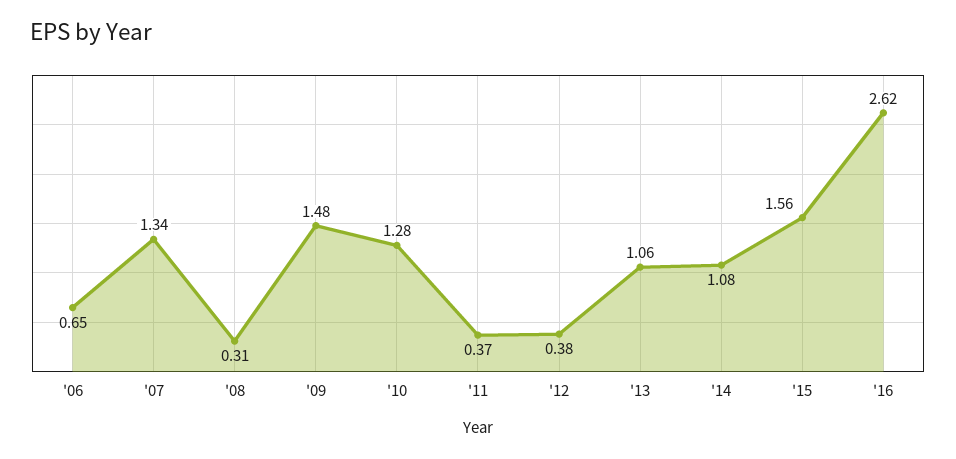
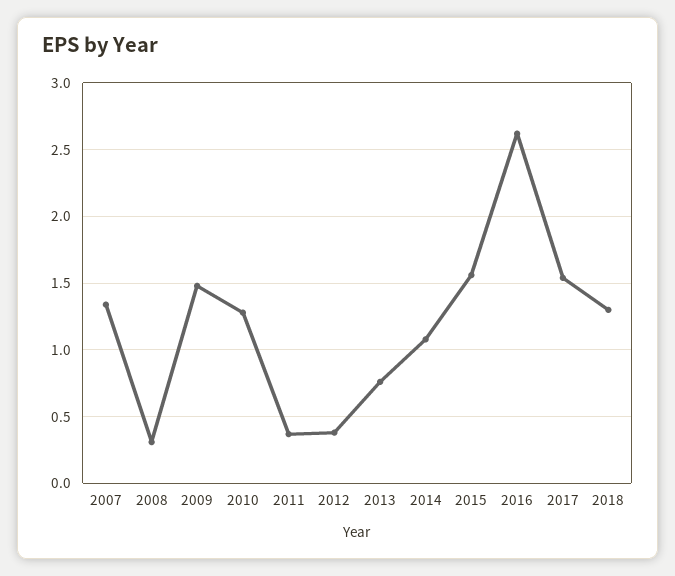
'06: 0.65 -> none
'13: 1.06 -> 0.75
2017: none -> 1.55
2018: none -> 1.3

